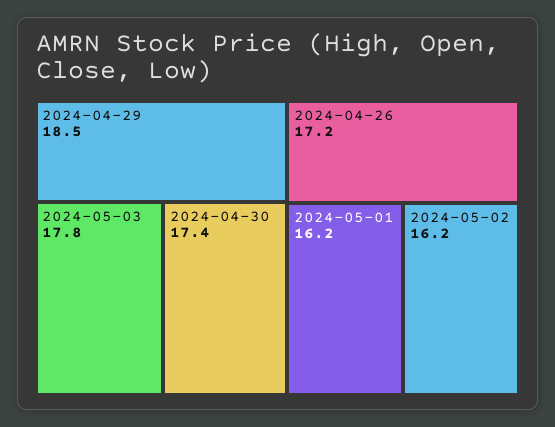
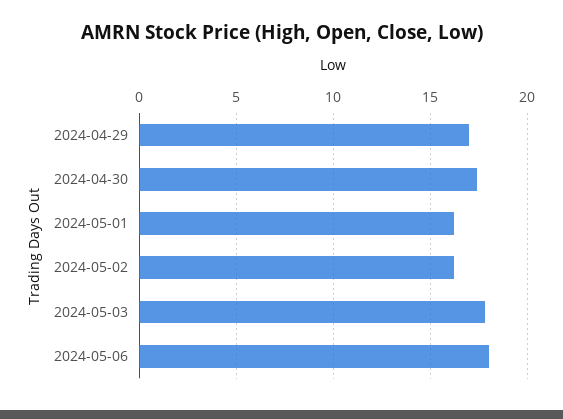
2024-04-29: 18.5 -> 17
2024-04-26: 17.2 -> none
2024-05-06: none -> 18

